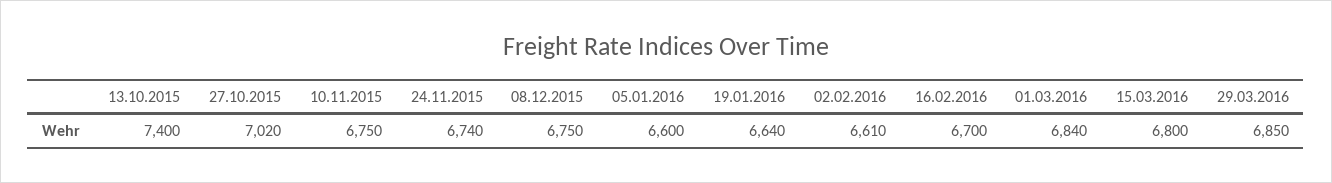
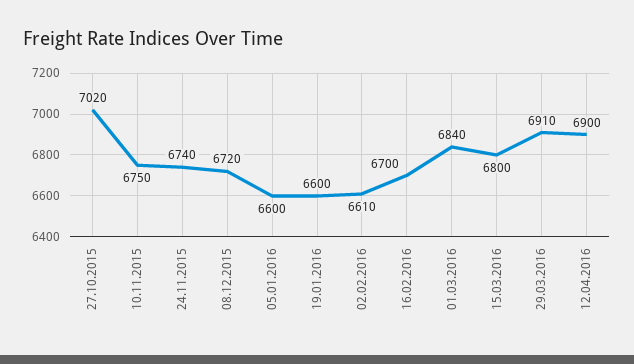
13.10.2015: 7400 -> none
08.12.2015: 6750 -> 6720
19.01.2016: 6640 -> 6600
29.03.2016: 6850 -> 6910
12.04.2016: none -> 6900

